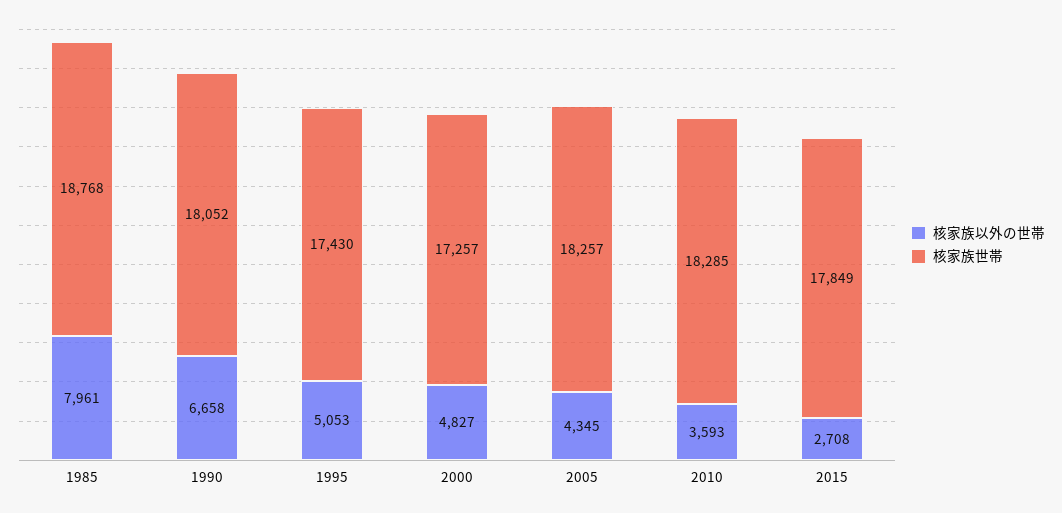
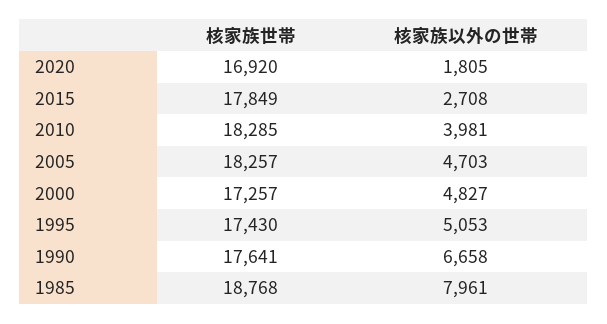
核家族世帯, 1990: 18052 -> 17641
核家族以外の世帯, 2005: 4345 -> 4703
核家族以外の世帯, 2010: 3593 -> 3981
核家族世帯, 2020: none -> 16920
核家族以外の世帯, 2020: none -> 1805

